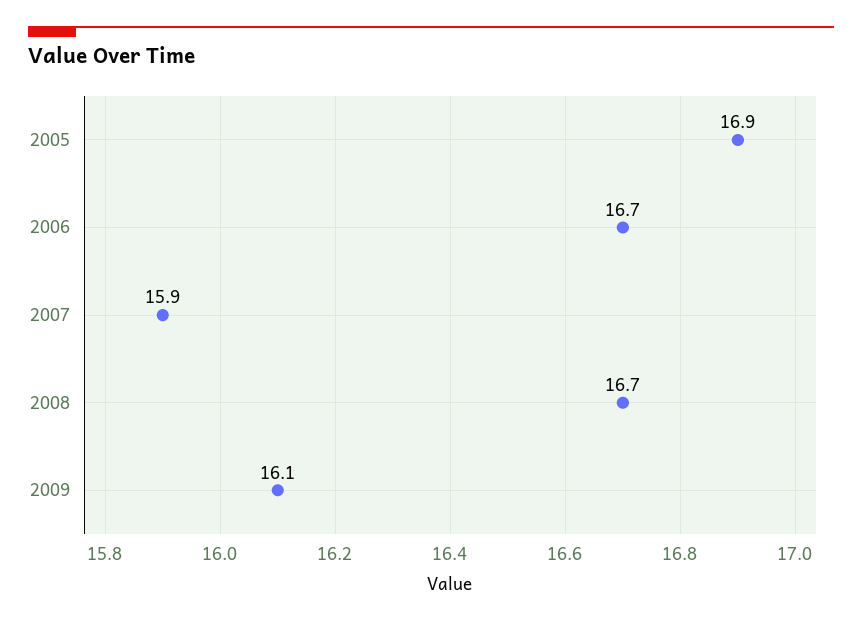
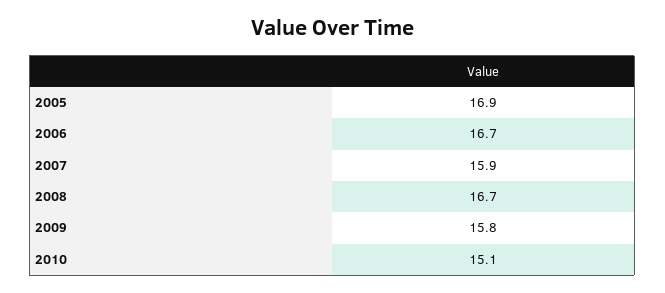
2009: 16.1 -> 15.8
2010: none -> 15.1

